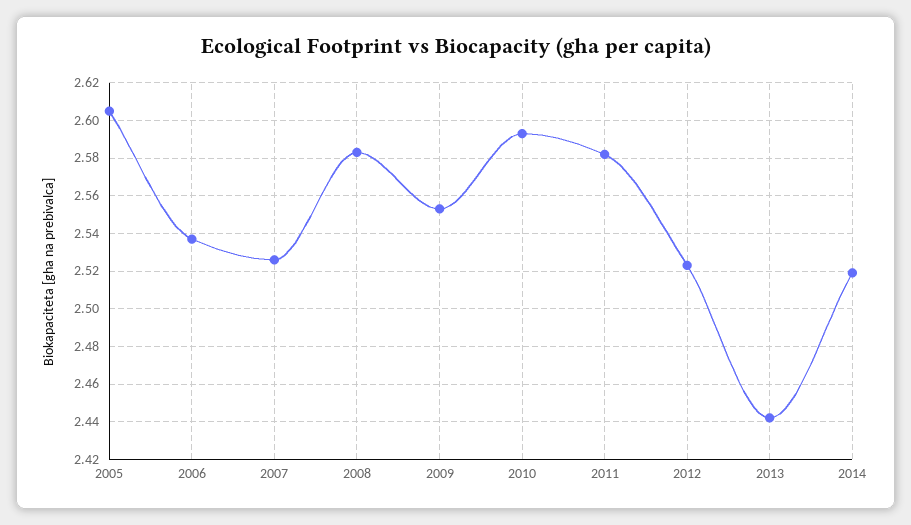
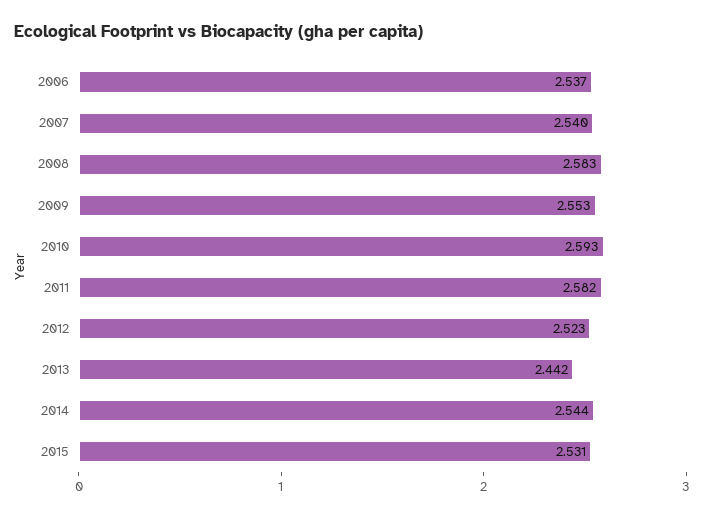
2005: 2.605 -> none
2007: 2.525 -> 2.54
2014: 2.52 -> 2.544
2015: none -> 2.531

